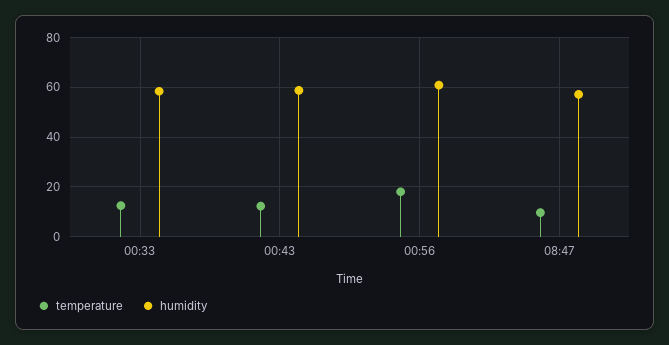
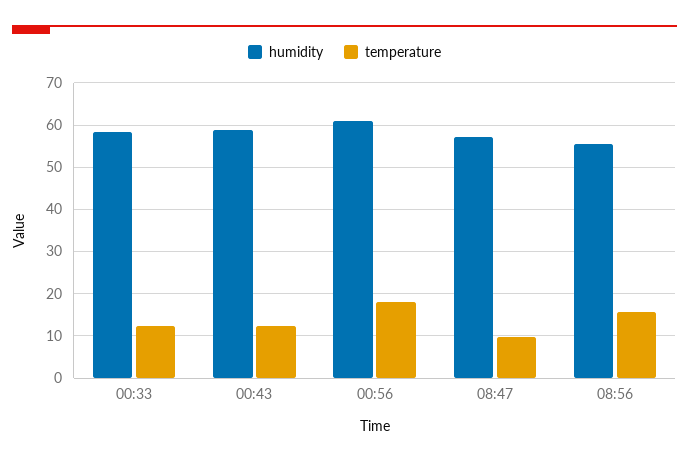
humidity, 08:56: none -> 56
temperature, 08:56: none -> 16

